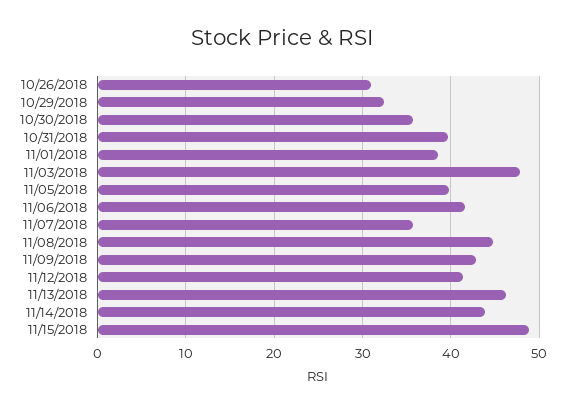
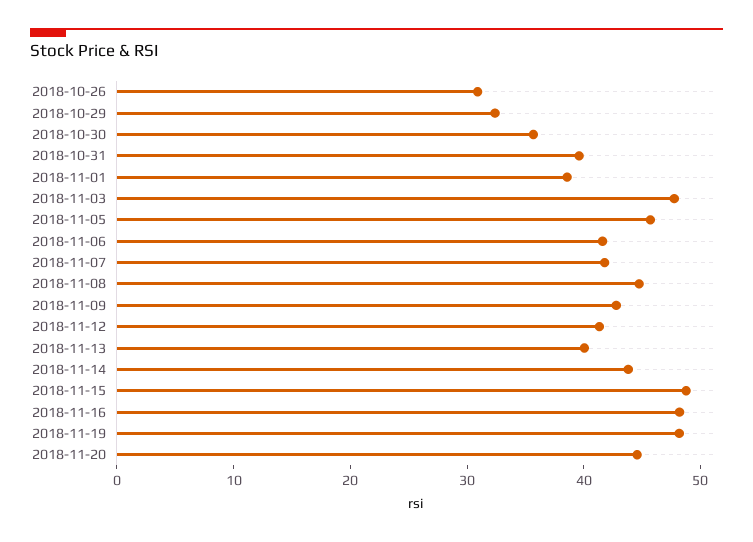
11/05/2018: 40 -> 46
11/07/2018: 36 -> 42
11/13/2018: 46 -> 40
2018-11-16: none -> 48
2018-11-19: none -> 48
2018-11-20: none -> 44

